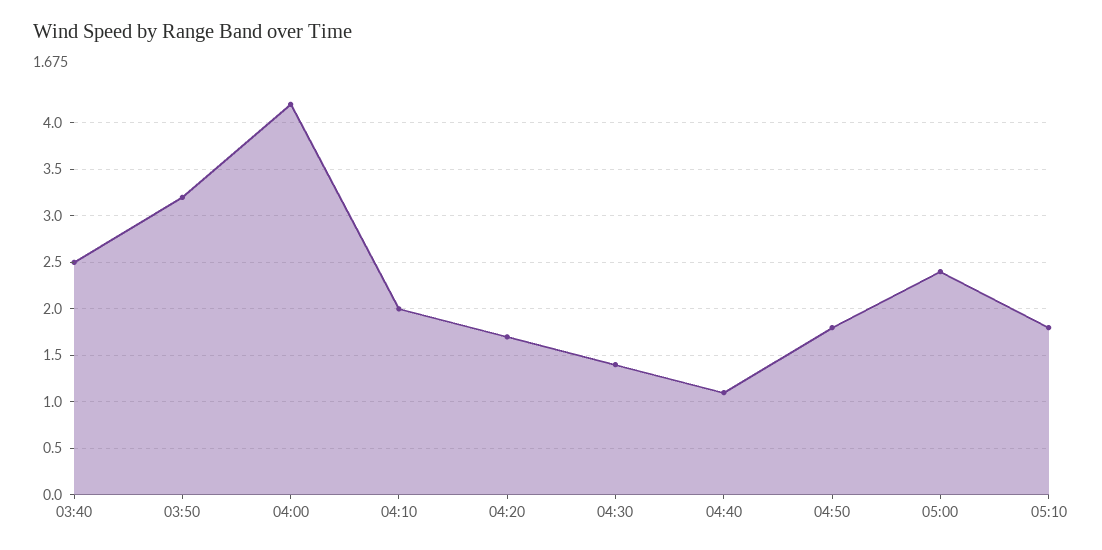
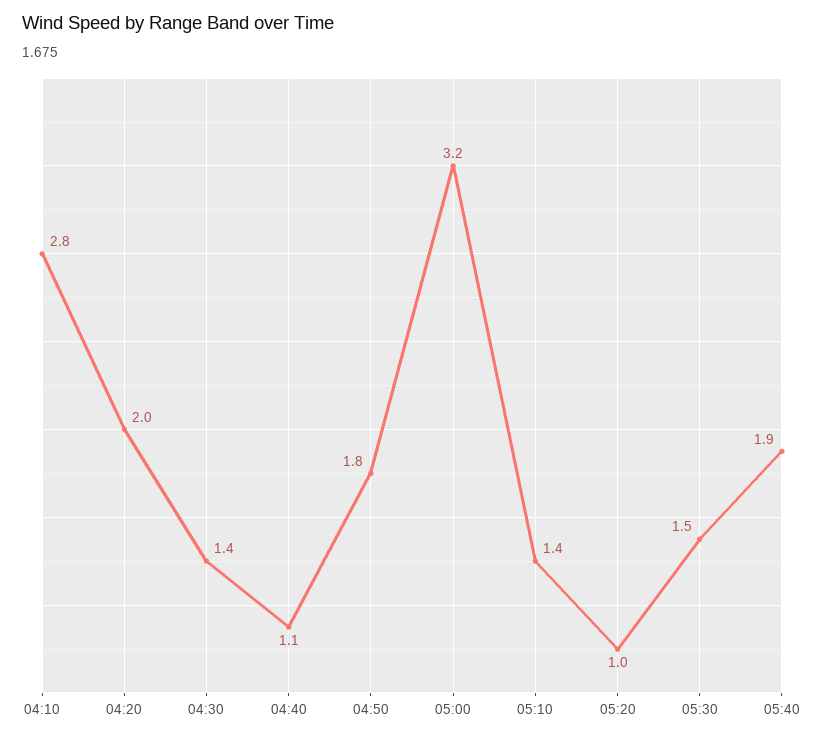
03:40: 2.5 -> none
03:50: 3.2 -> none
04:00: 4.2 -> none
04:10: 2 -> 2.8
04:20: 1.7 -> 2
05:00: 2.4 -> 3.2
05:10: 1.8 -> 1.4
05:20: none -> 1
05:30: none -> 1.5
05:40: none -> 1.9

